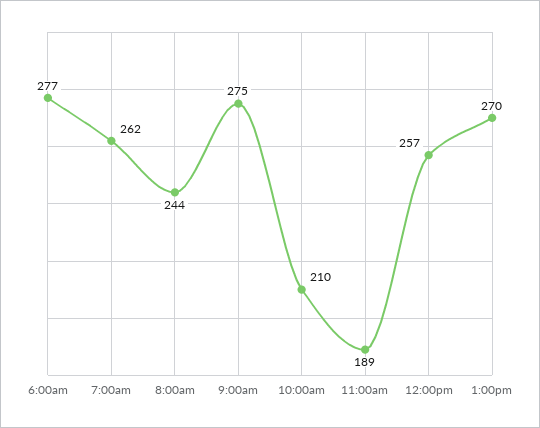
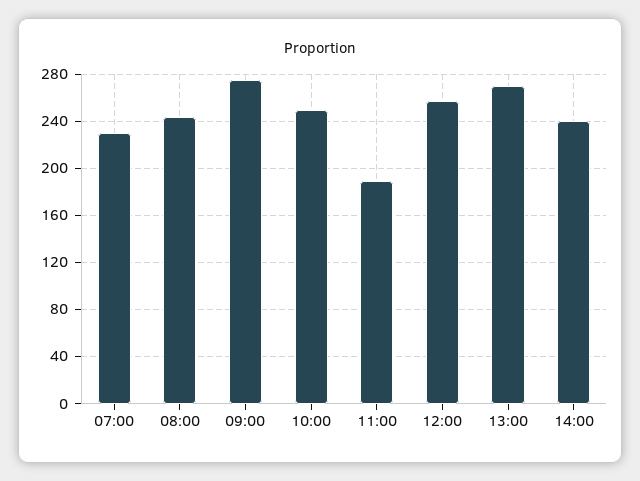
6:00am: 277 -> none
7:00am: 262 -> 230
10:00am: 210 -> 250
14:00: none -> 240

